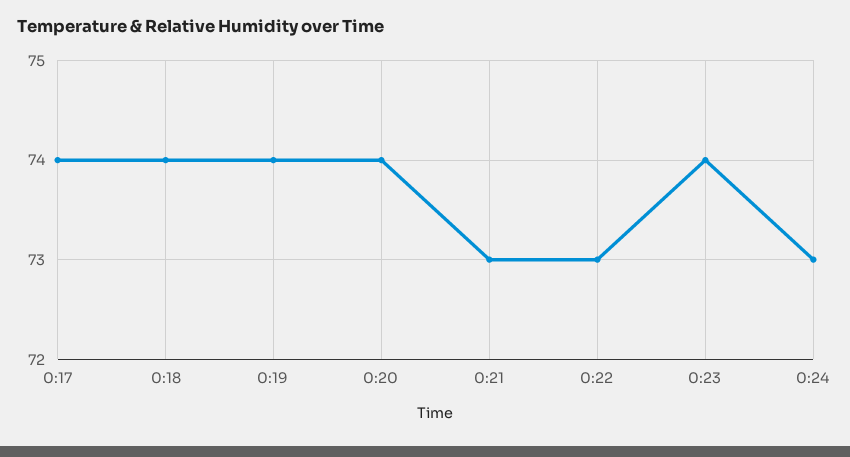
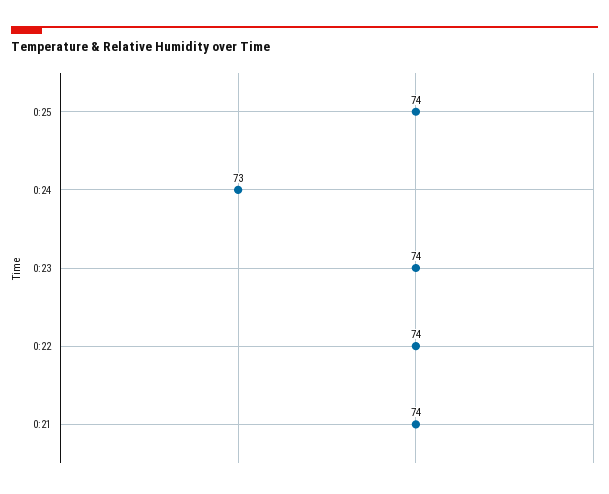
0:17: 74 -> none
0:18: 74 -> none
0:19: 74 -> none
0:20: 74 -> none
0:21: 73 -> 74
0:22: 73 -> 74
0:25: none -> 74

